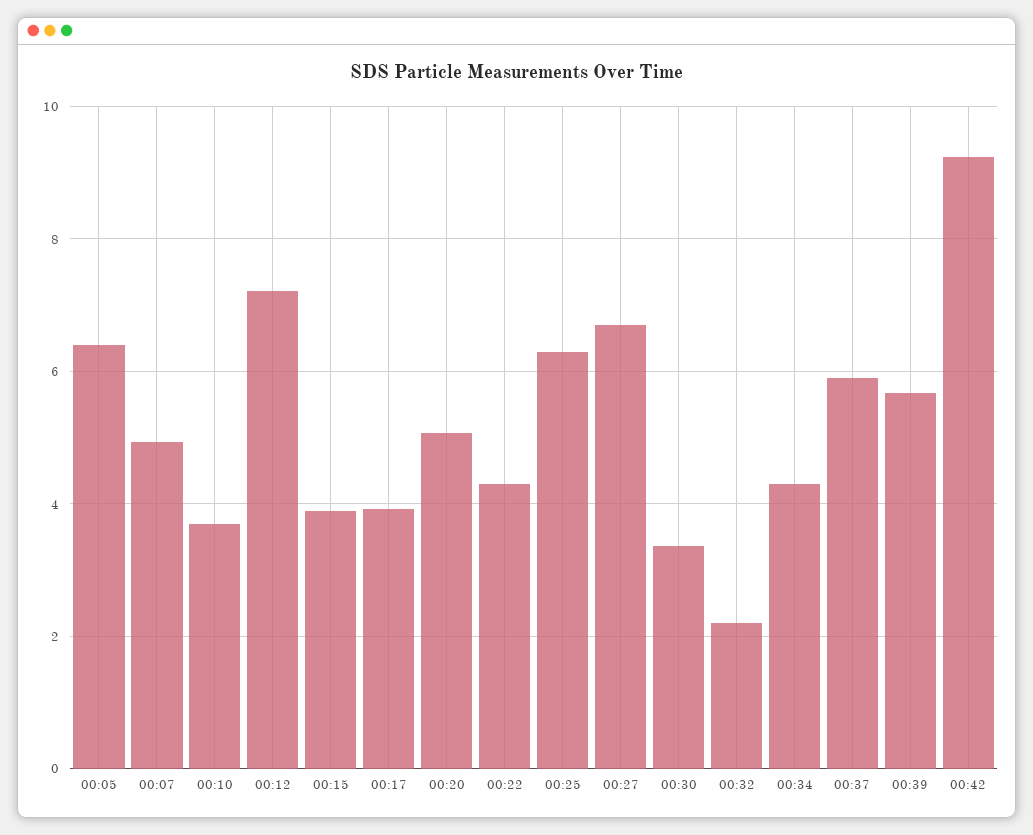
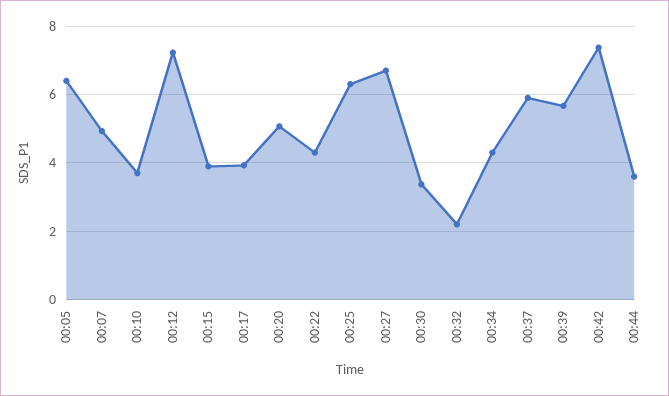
00:42: 9.2 -> 7.4
00:44: none -> 3.6

